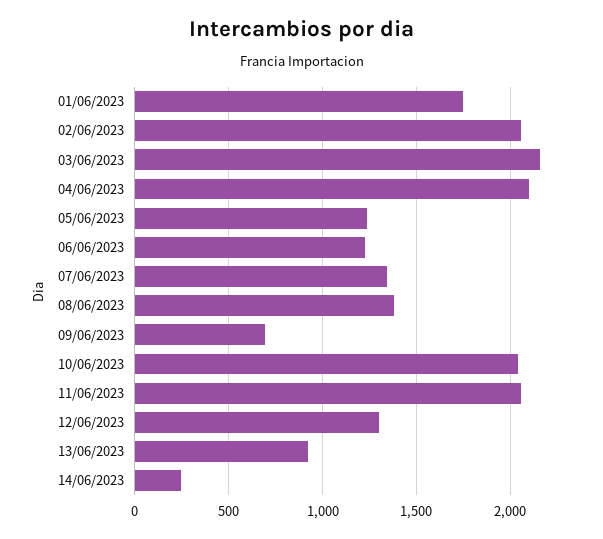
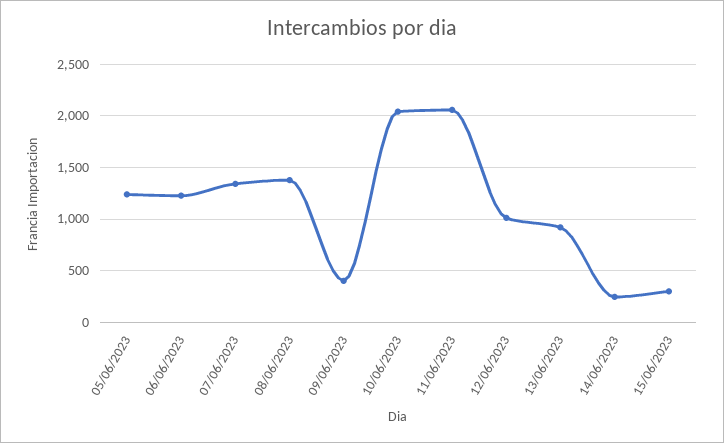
01/06/2023: 1750 -> none
02/06/2023: 2050 -> none
03/06/2023: 2150 -> none
04/06/2023: 2100 -> none
09/06/2023: 700 -> 400
12/06/2023: 1300 -> 1000
15/06/2023: none -> 300

